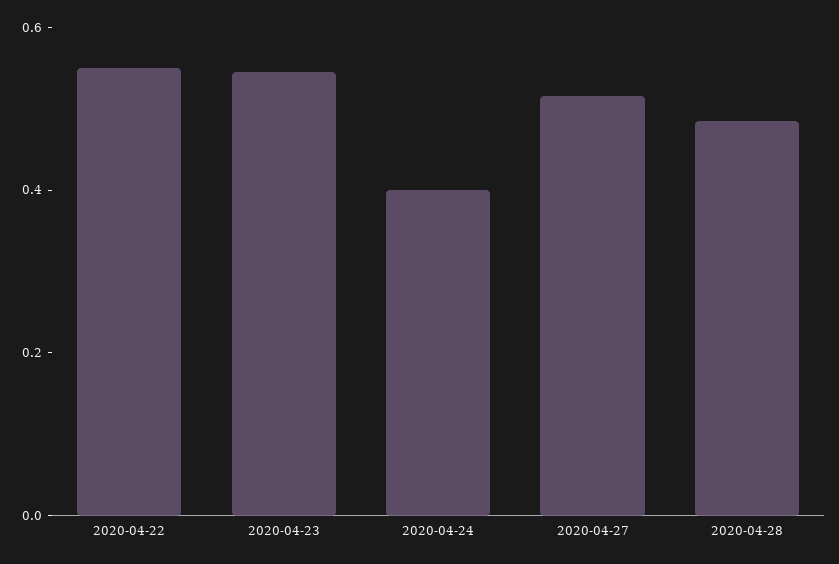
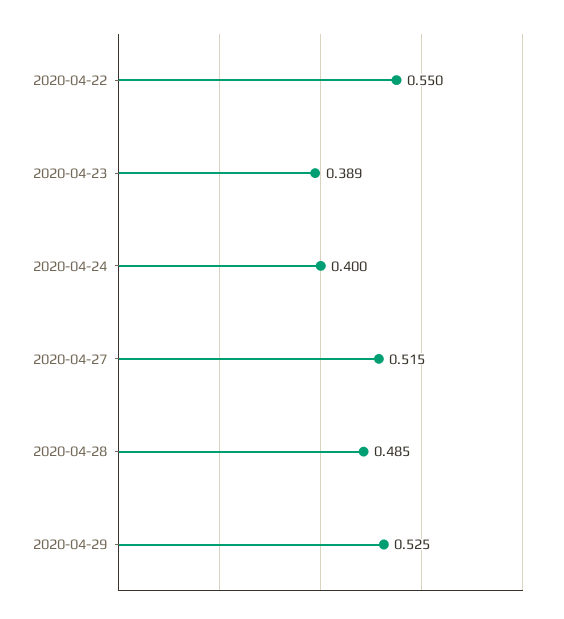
2020-04-23: 0.55 -> 0.389
2020-04-29: none -> 0.525

